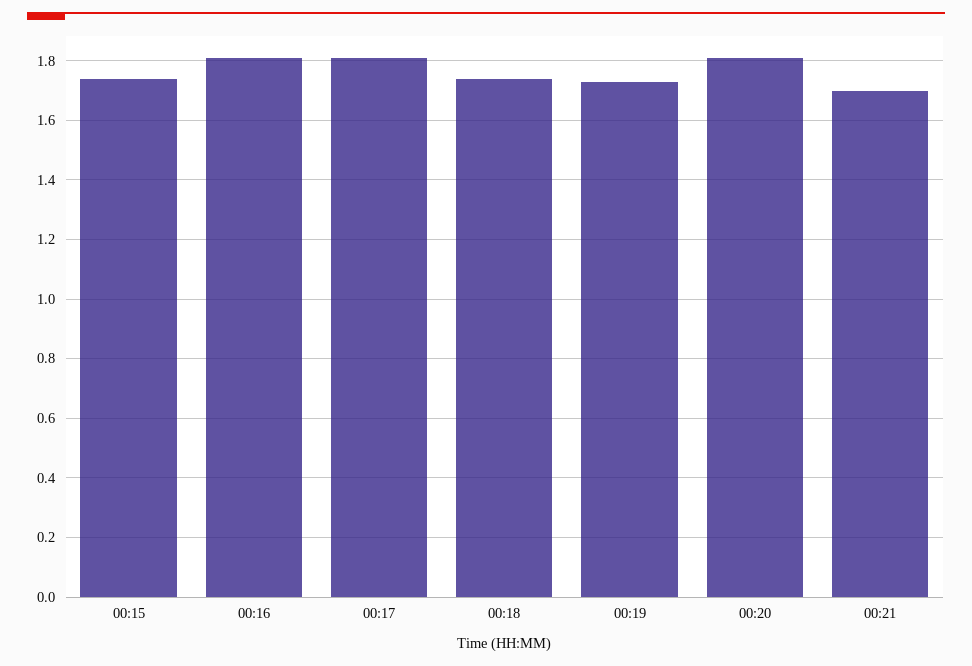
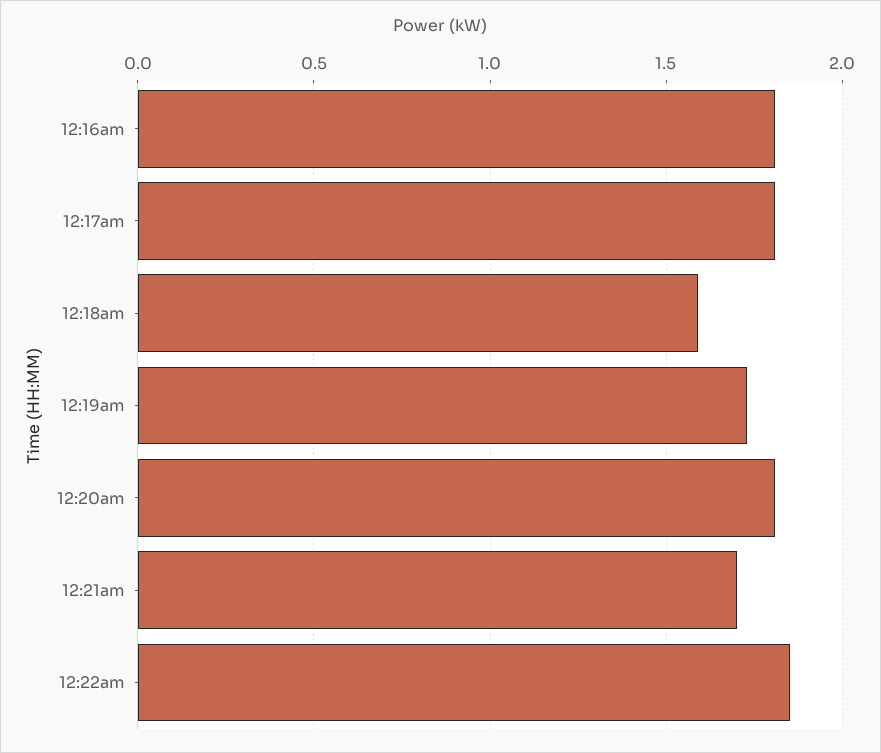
00:15: 1.75 -> none
00:18: 1.75 -> 1.6
12:22am: none -> 1.85

